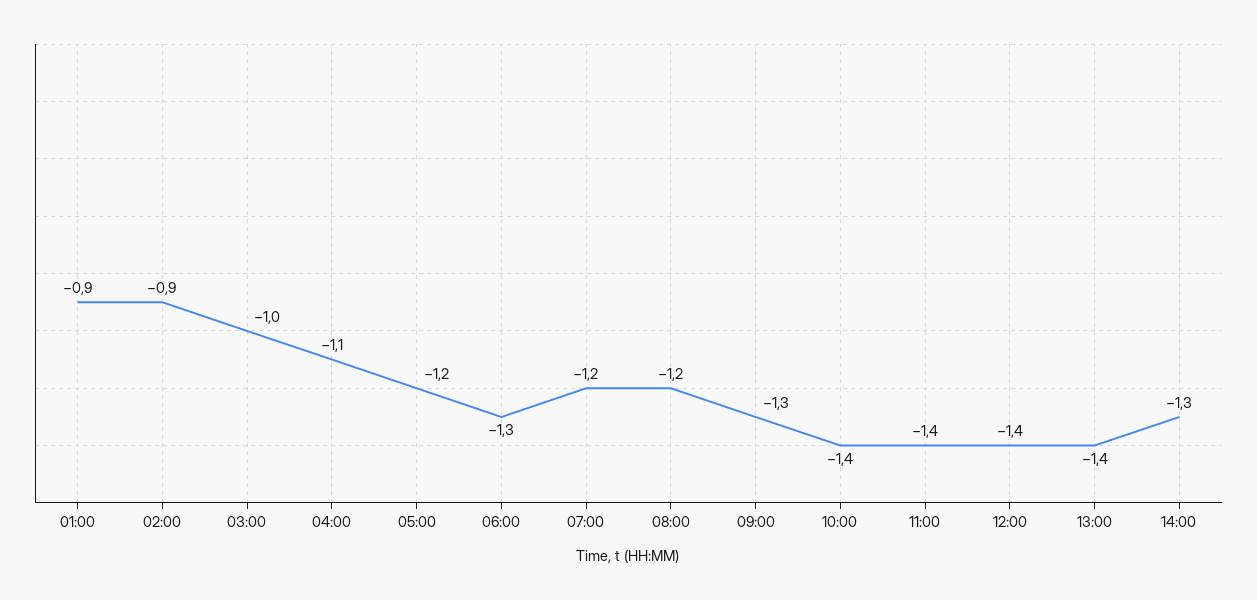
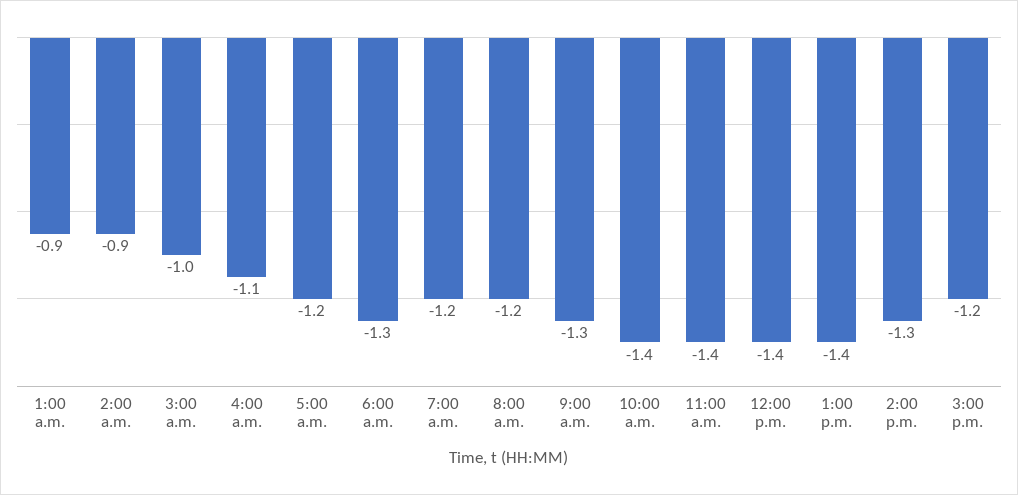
3:00 p.m.: none -> -1.2

